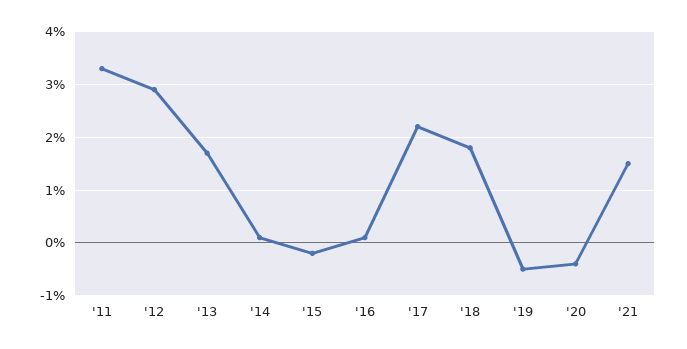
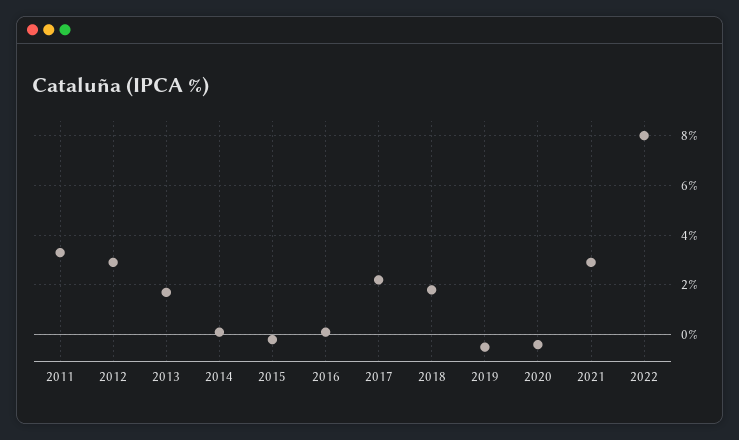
'21: 1.5 -> 3
2022: none -> 8

